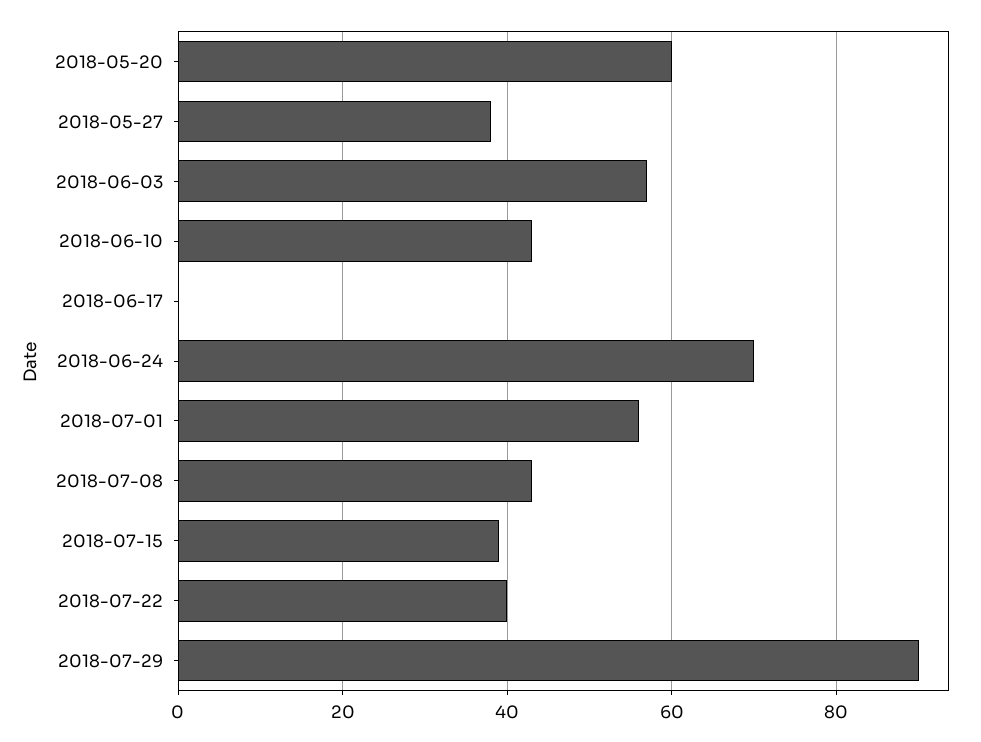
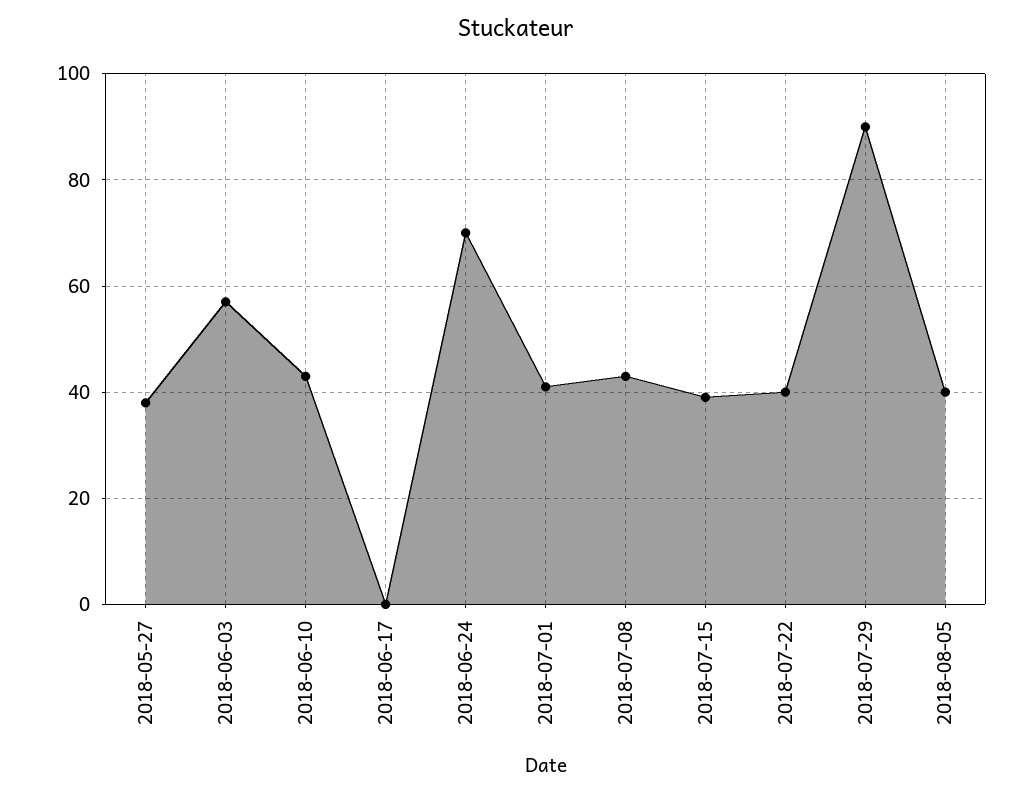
2018-05-20: 60 -> none
2018-07-01: 55 -> 40
2018-08-05: none -> 40

